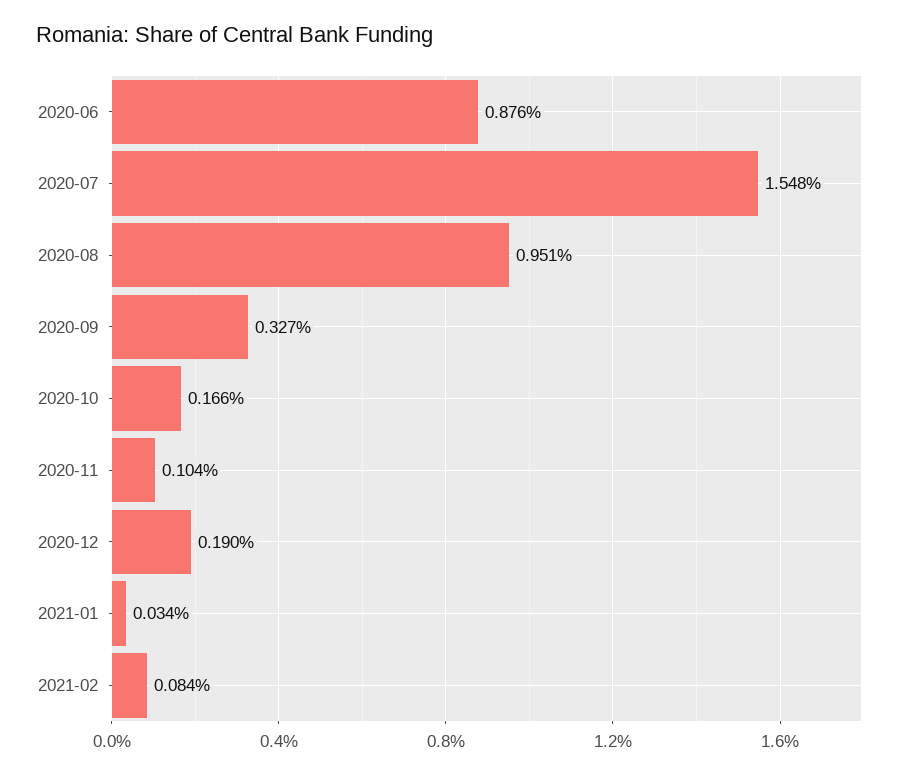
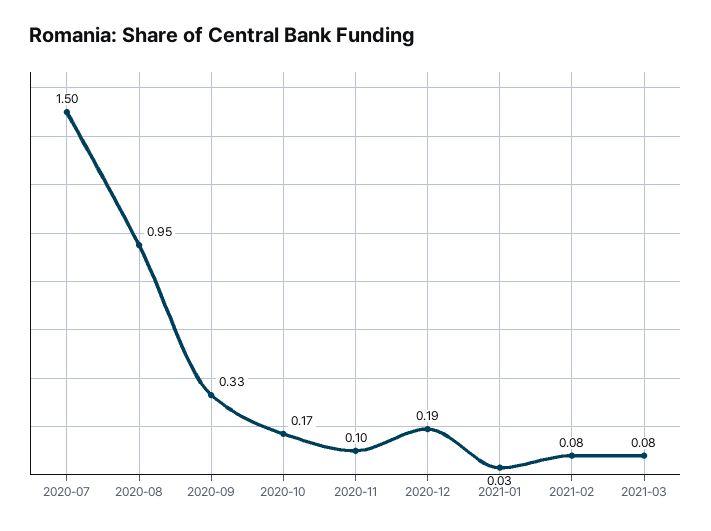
2020-06: 0.876 -> none
2020-07: 1.548 -> 1.5
2021-03: none -> 0.08

